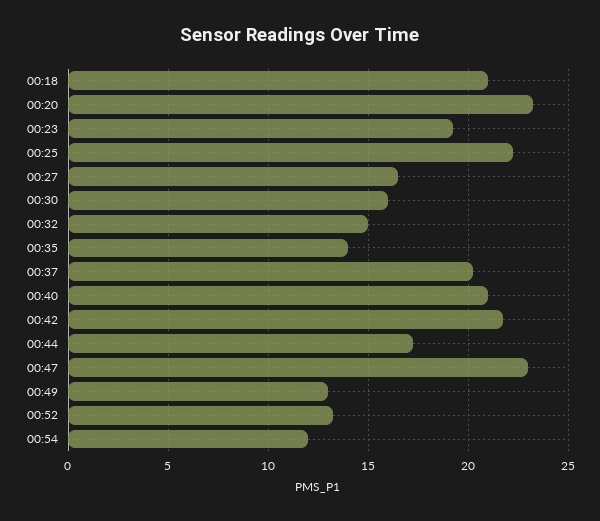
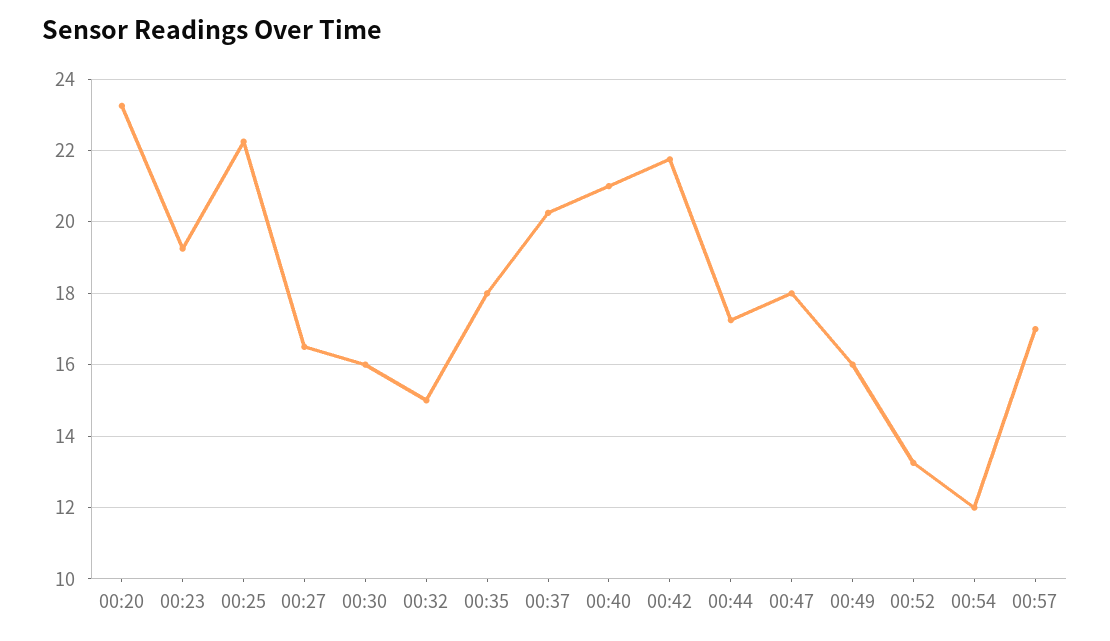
00:18: 21 -> none
00:35: 14 -> 18
00:47: 23 -> 18
00:49: 13 -> 16
00:57: none -> 17

